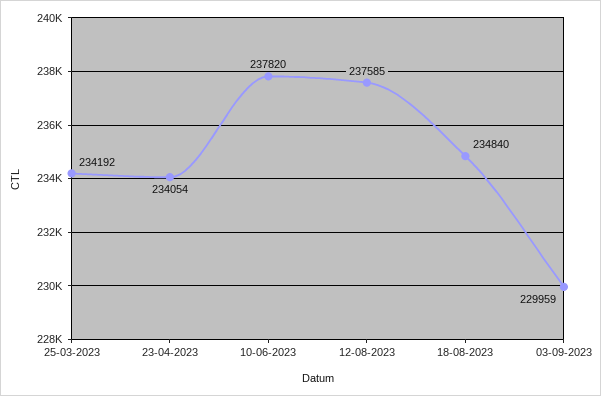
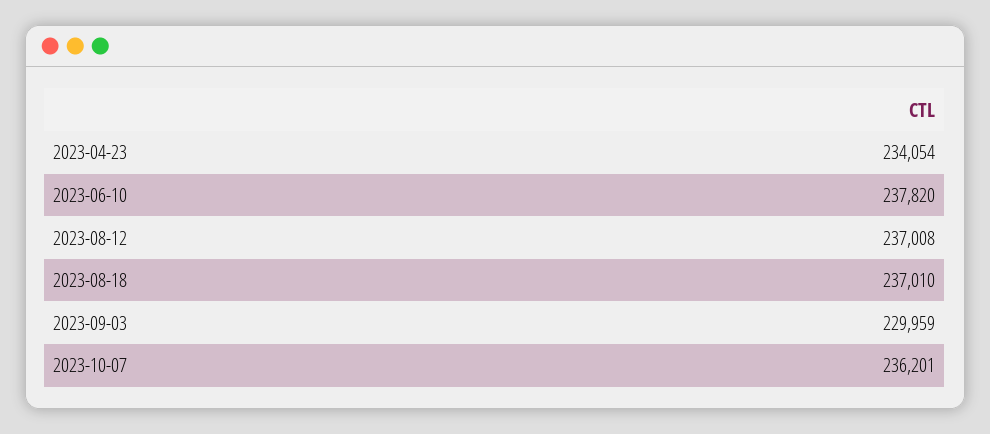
25-03-2023: 234192 -> none
12-08-2023: 237585 -> 237008
18-08-2023: 234840 -> 237010
2023-10-07: none -> 236201

